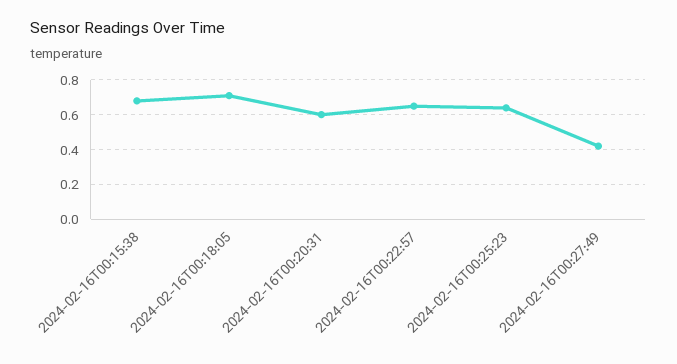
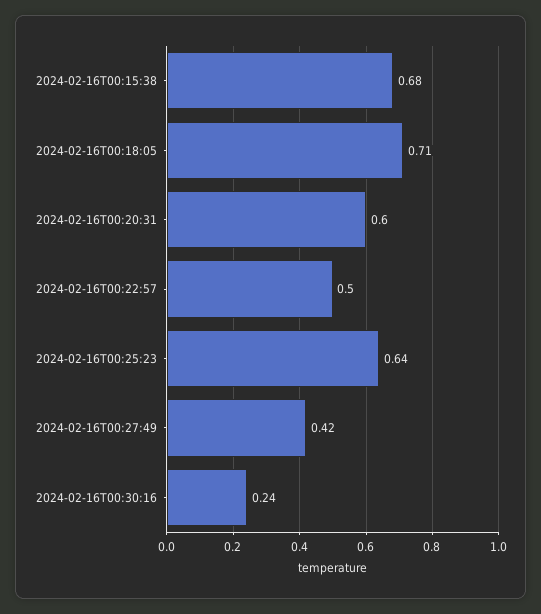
2024-02-16T00:22:57: 0.65 -> 0.5
2024-02-16T00:30:16: none -> 0.24

